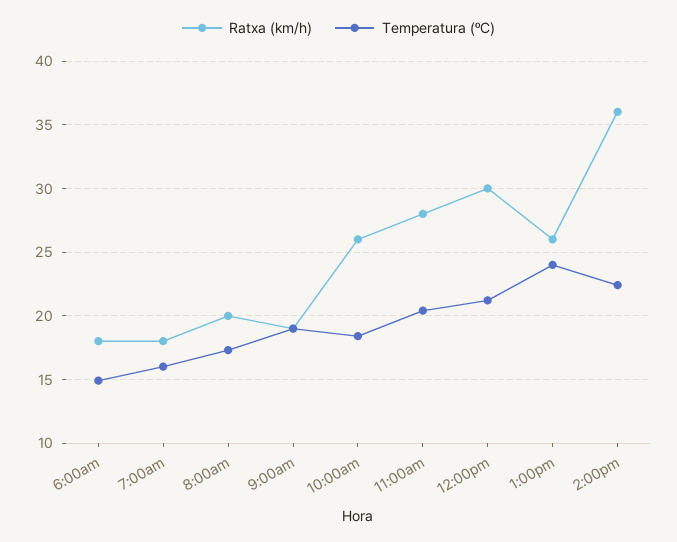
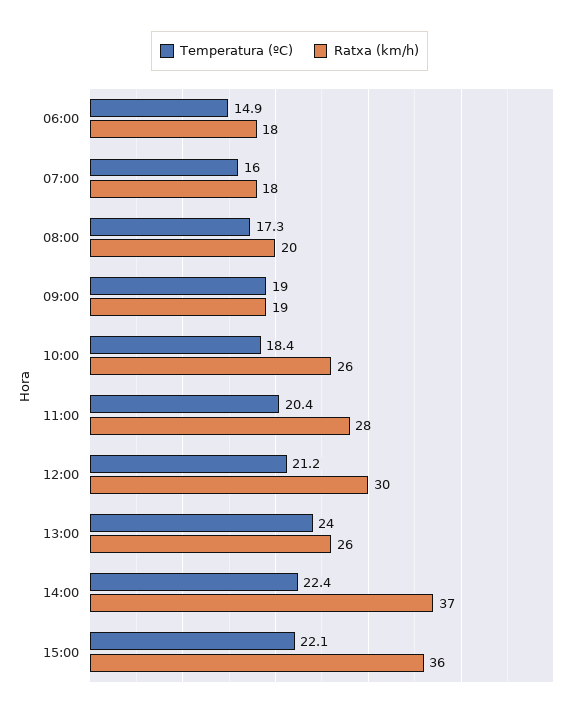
Ratxa (km/h), 2:00pm: 36 -> 37
Temperatura (ºC), 15:00: none -> 22.1
Ratxa (km/h), 15:00: none -> 36

